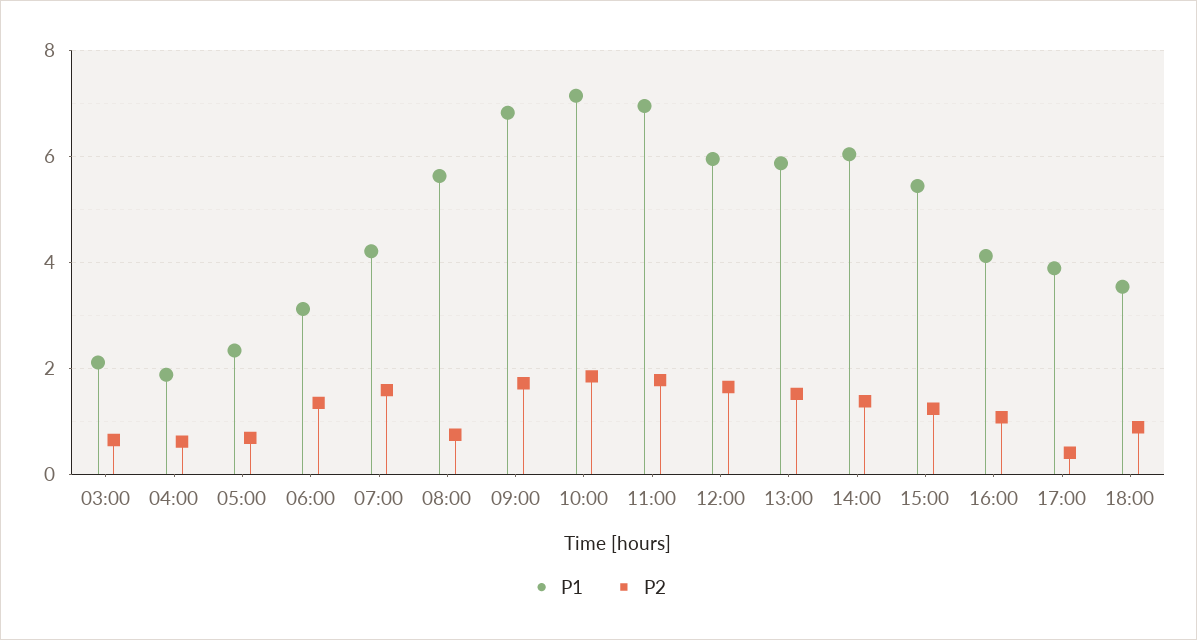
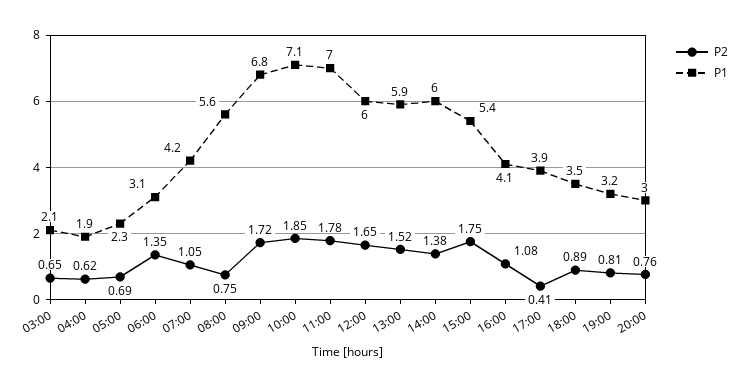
P2, 07:00: 1.6 -> 1.05
P2, 15:00: 1.2 -> 1.75
P2, 19:00: none -> 0.81
P1, 19:00: none -> 3.2
P2, 20:00: none -> 0.76
P1, 20:00: none -> 3

